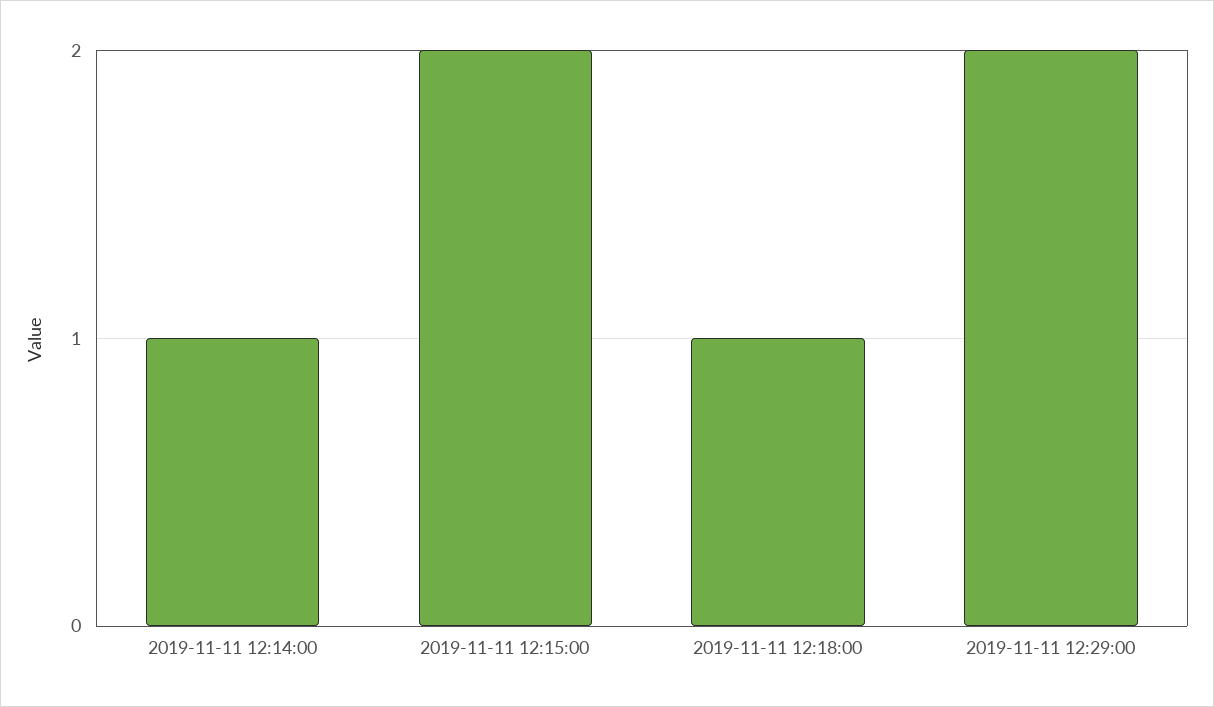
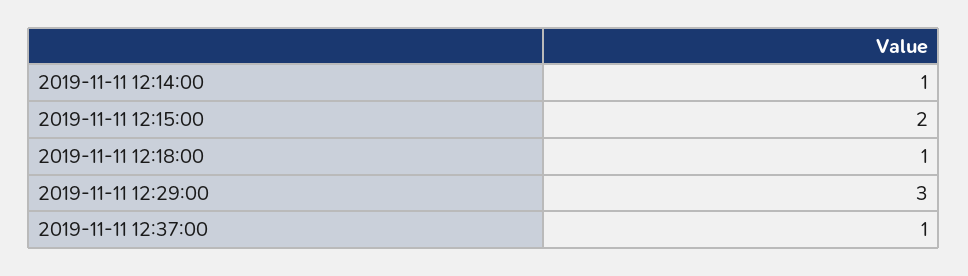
2019-11-11 12:29:00: 2 -> 3
2019-11-11 12:37:00: none -> 1

